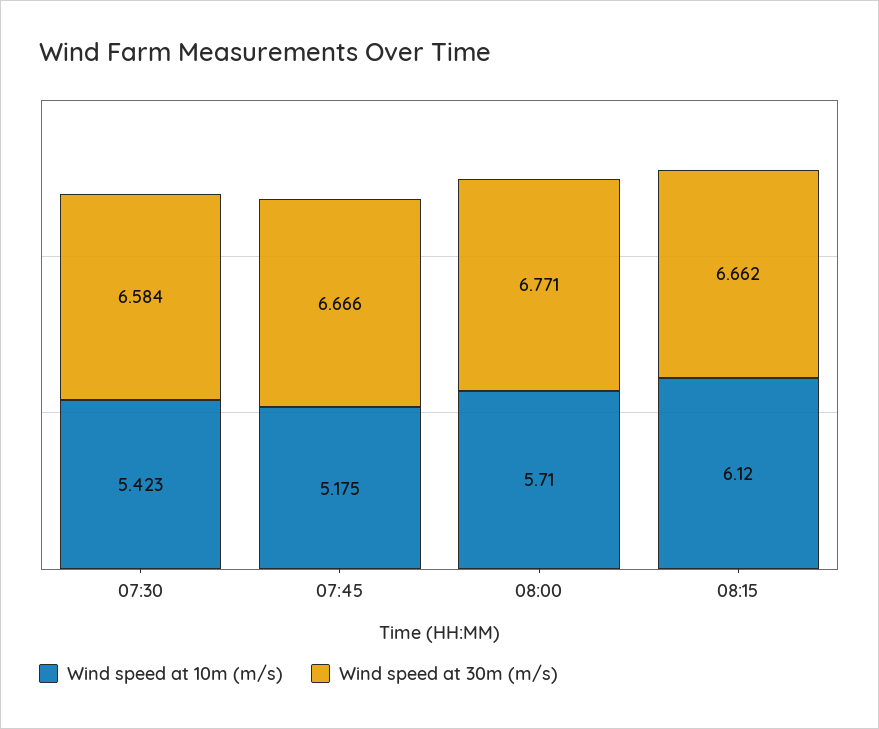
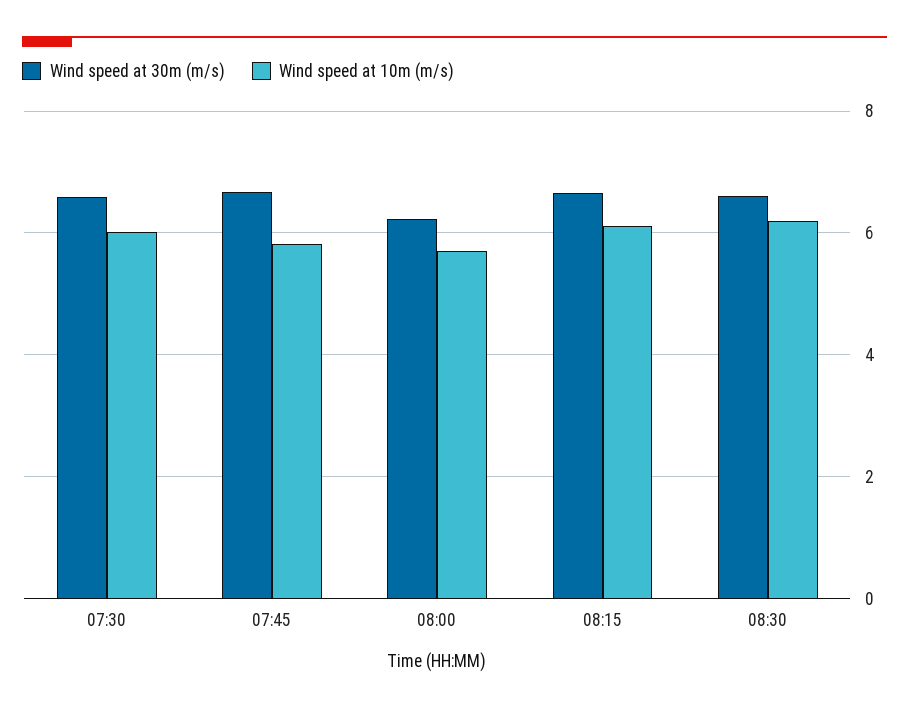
Wind speed at 10m (m/s), 07:30: 5.423 -> 6
Wind speed at 10m (m/s), 07:45: 5.175 -> 5.8
Wind speed at 30m (m/s), 08:00: 6.771 -> 6.2
Wind speed at 30m (m/s), 08:30: none -> 6.6
Wind speed at 10m (m/s), 08:30: none -> 6.2

